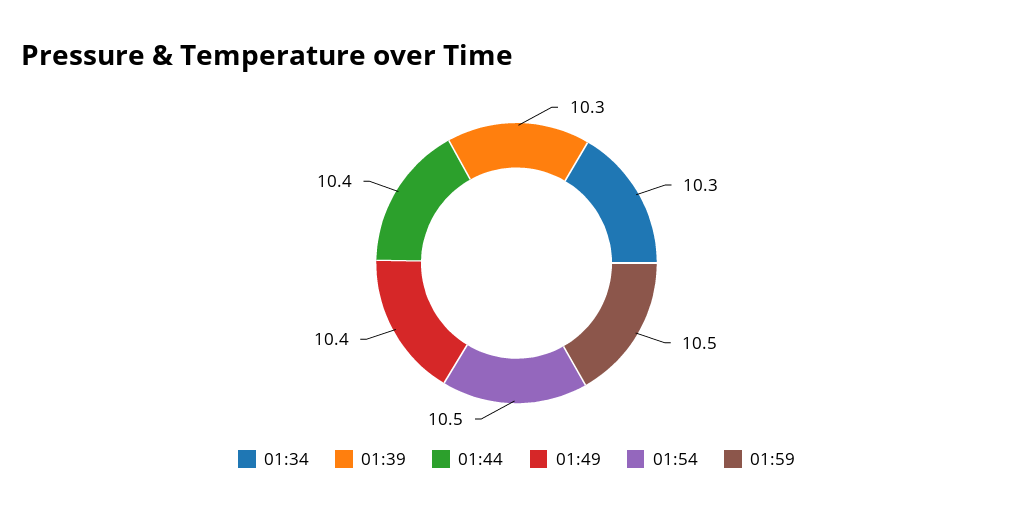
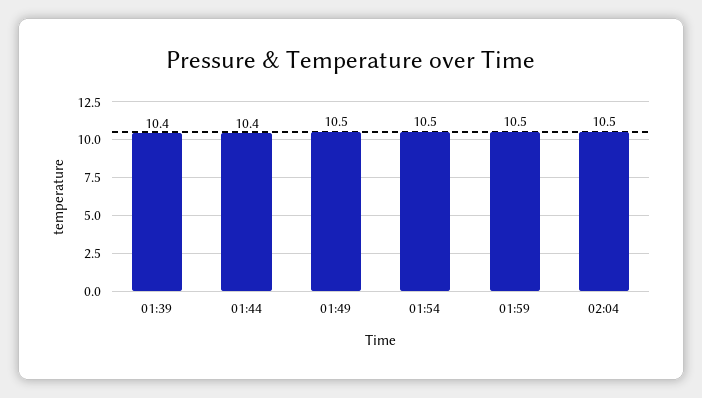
01:34: 10.3 -> none
01:39: 10.3 -> 10.4
01:49: 10.4 -> 10.5
02:04: none -> 10.5

